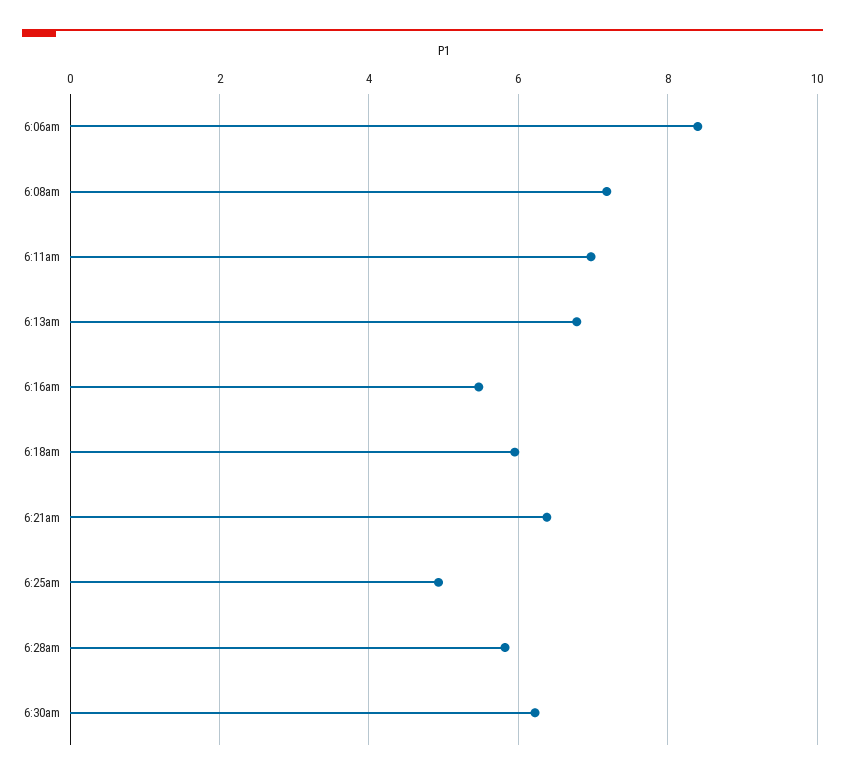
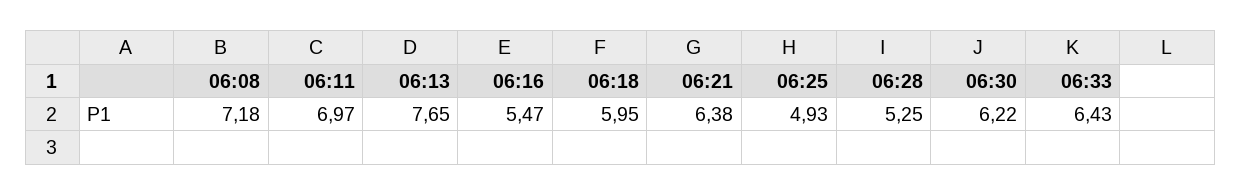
6:06am: 8.4 -> none
6:13am: 6.8 -> 7.65
6:28am: 5.8 -> 5.25
06:33: none -> 6.43

